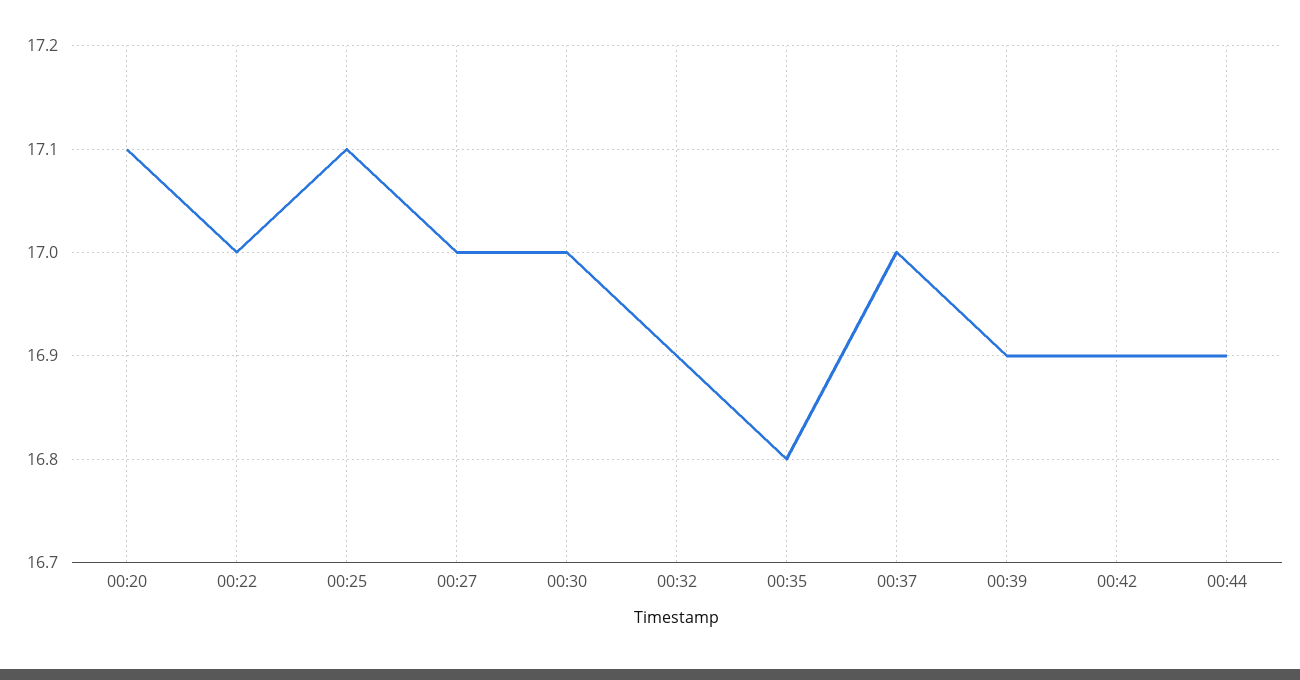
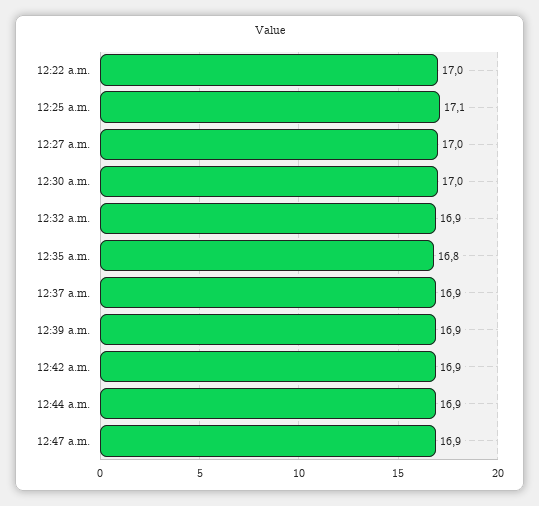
00:20: 17.1 -> none
00:37: 17 -> 16.9
12:47 a.m.: none -> 16.9

